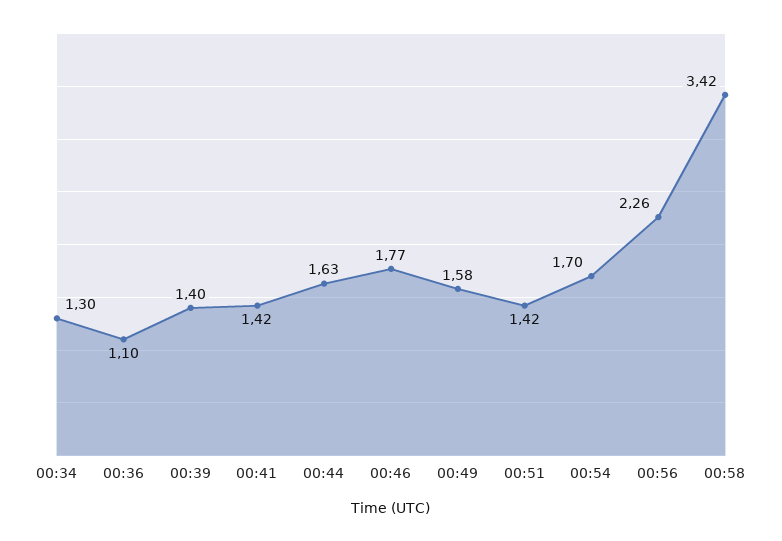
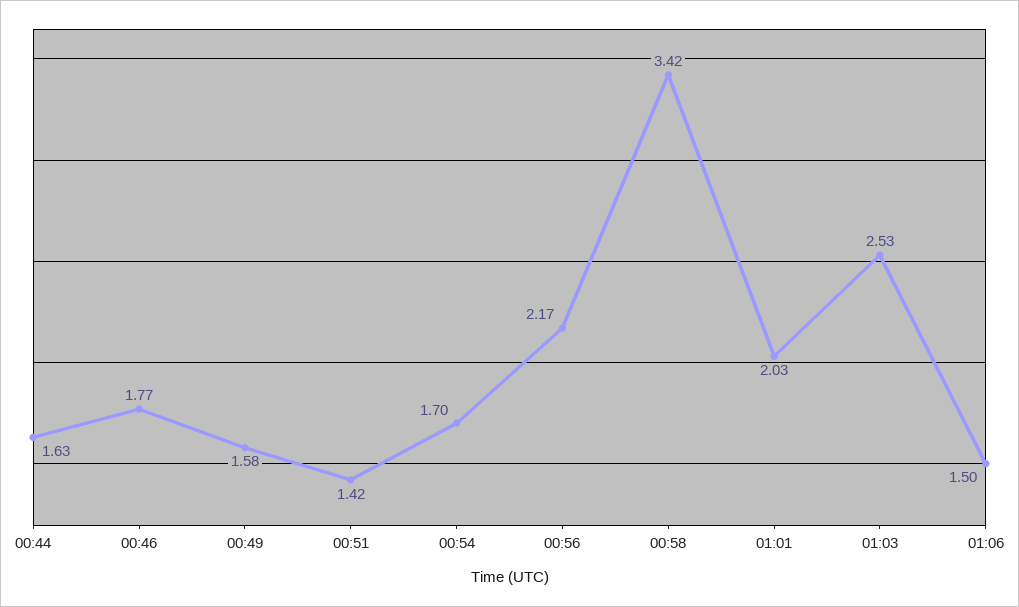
00:34: 1.3 -> none
00:36: 1.1 -> none
00:39: 1.4 -> none
00:41: 1.42 -> none
00:56: 2.26 -> 2.17
01:01: none -> 2.03
01:03: none -> 2.53
01:06: none -> 1.5

